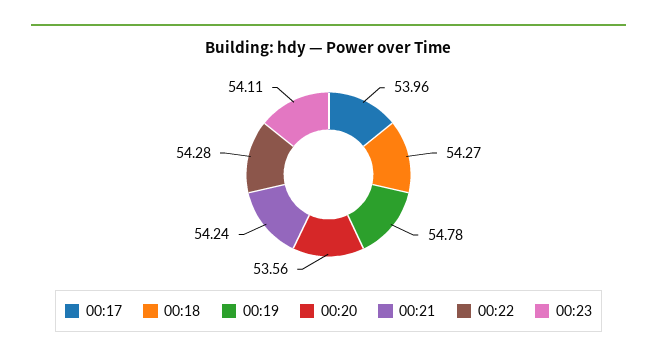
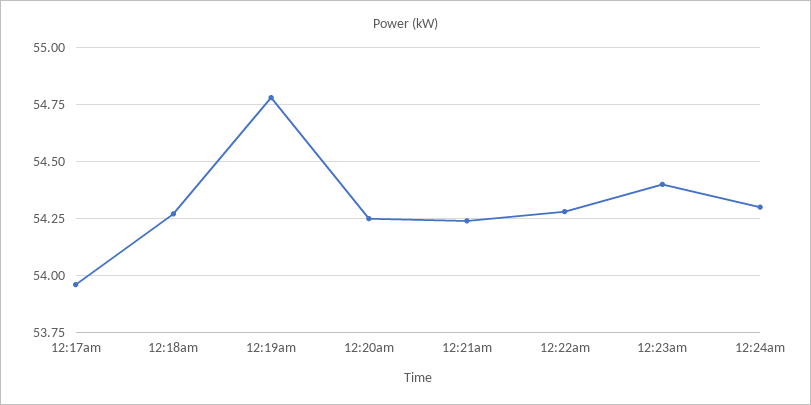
00:20: 53.56 -> 54.25
00:23: 54.11 -> 54.4
12:24am: none -> 54.3

